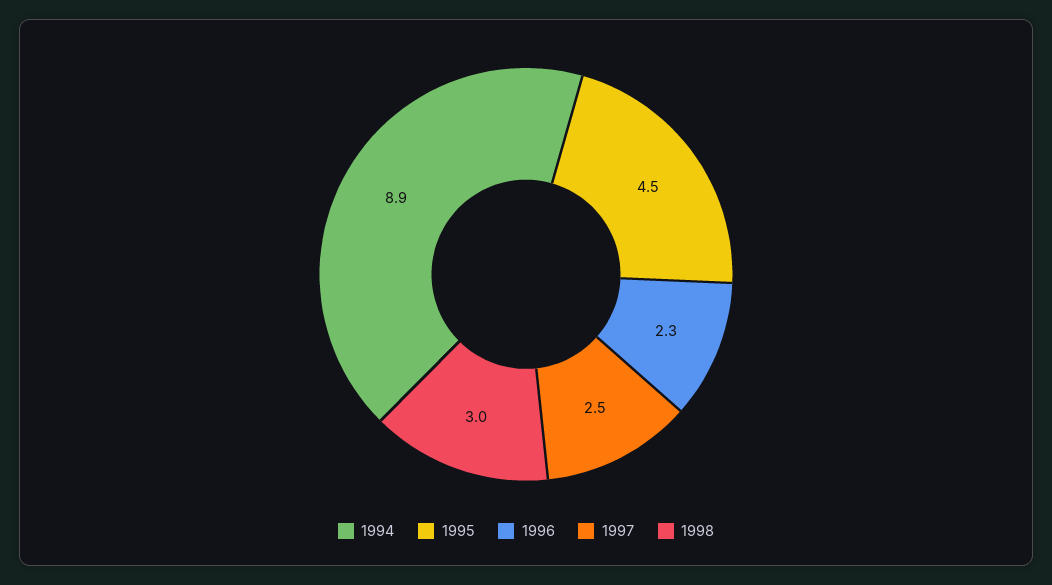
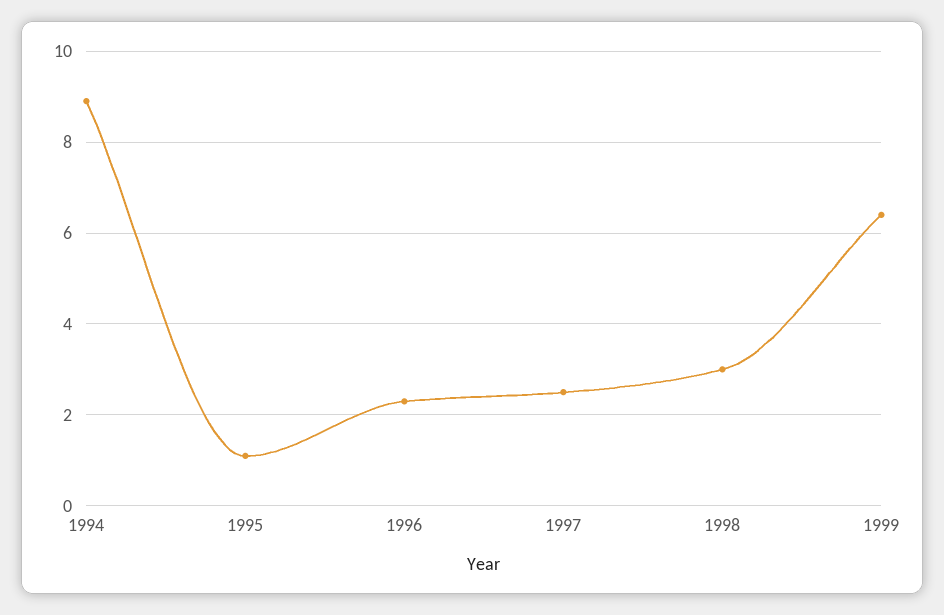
1995: 4.5 -> 1
1999: none -> 6.5

